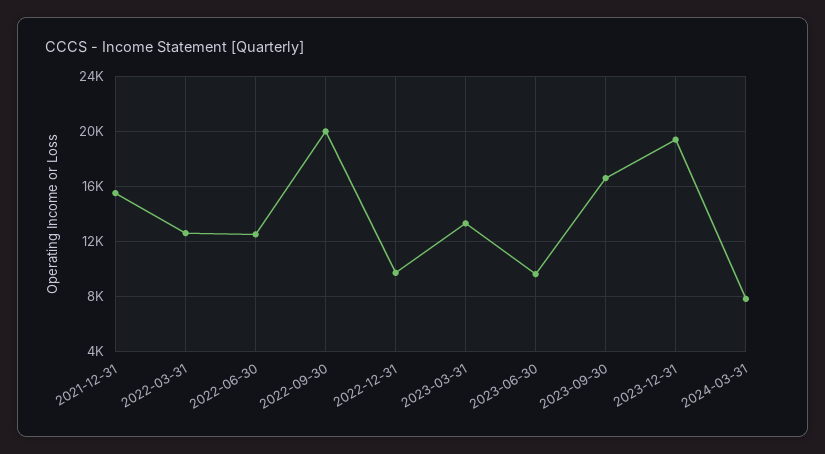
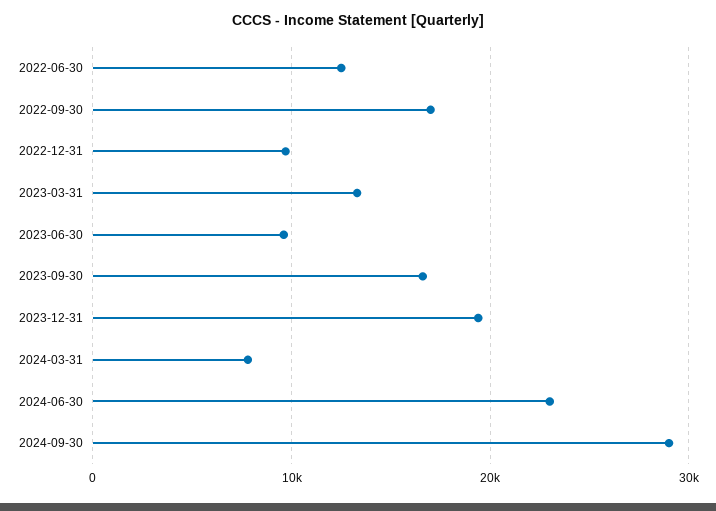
2021-12-31: 15500 -> none
2022-03-31: 12500 -> none
2022-09-30: 20000 -> 17000
2024-06-30: none -> 23000
2024-09-30: none -> 29000

